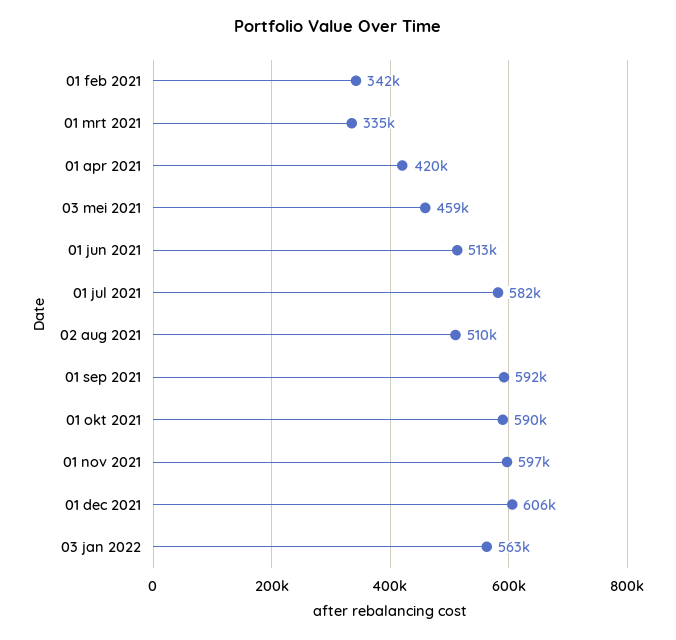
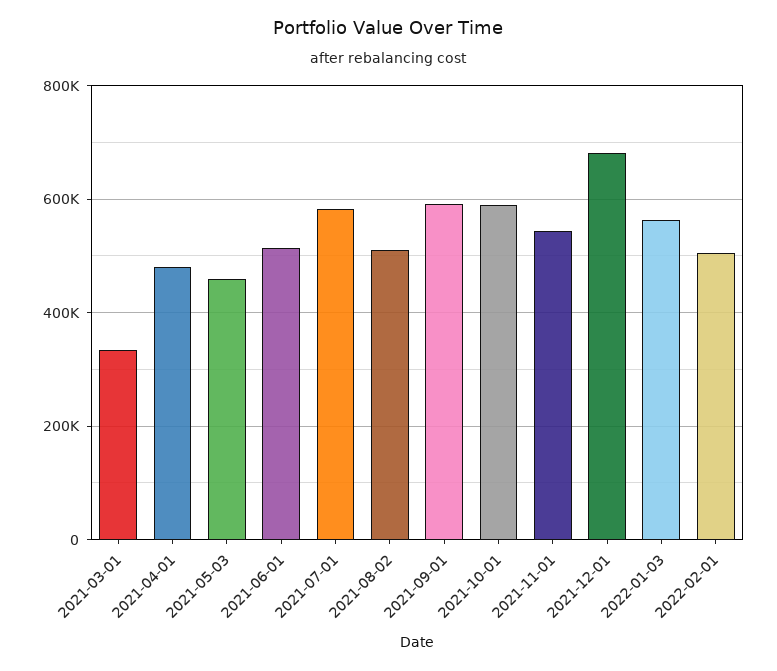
01 feb 2021: 342000 -> none
01 apr 2021: 420000 -> 480000
01 nov 2021: 597000 -> 540000
01 dec 2021: 606000 -> 680000
2022-02-01: none -> 500000

